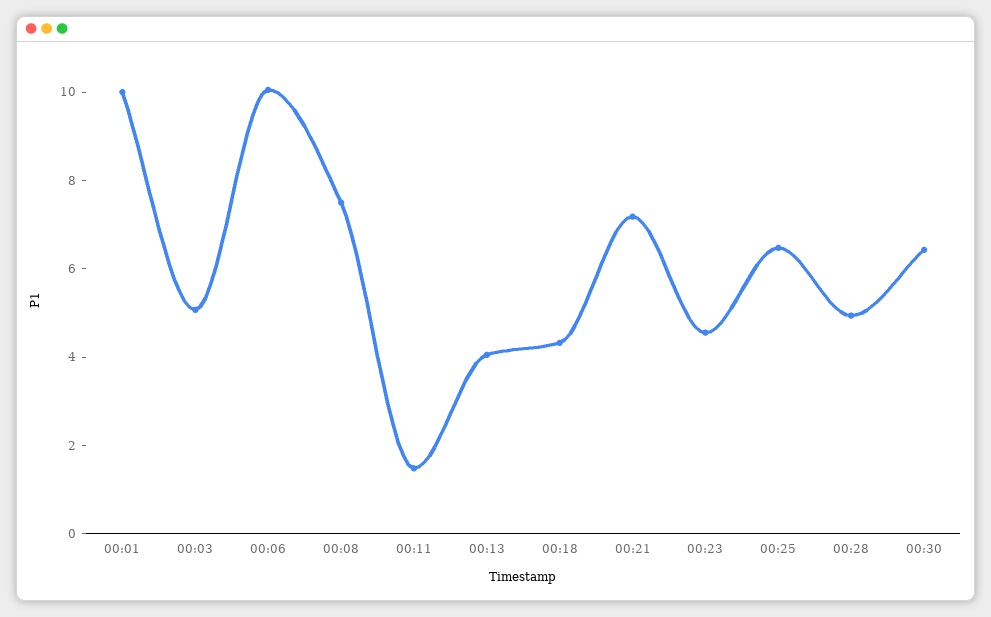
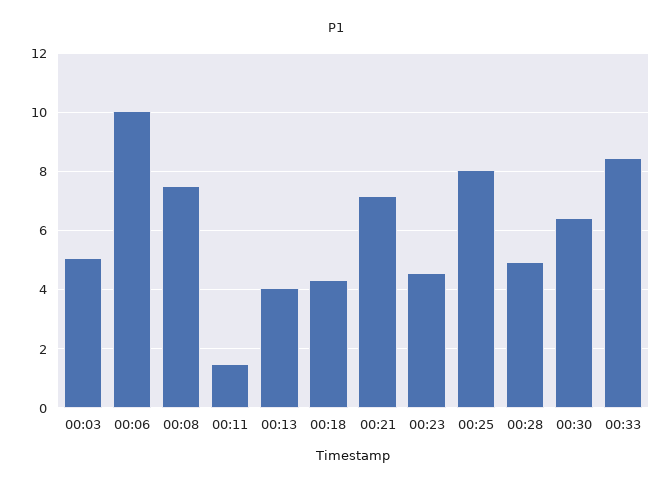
00:01: 10 -> none
00:25: 6.5 -> 8
00:33: none -> 8.5

